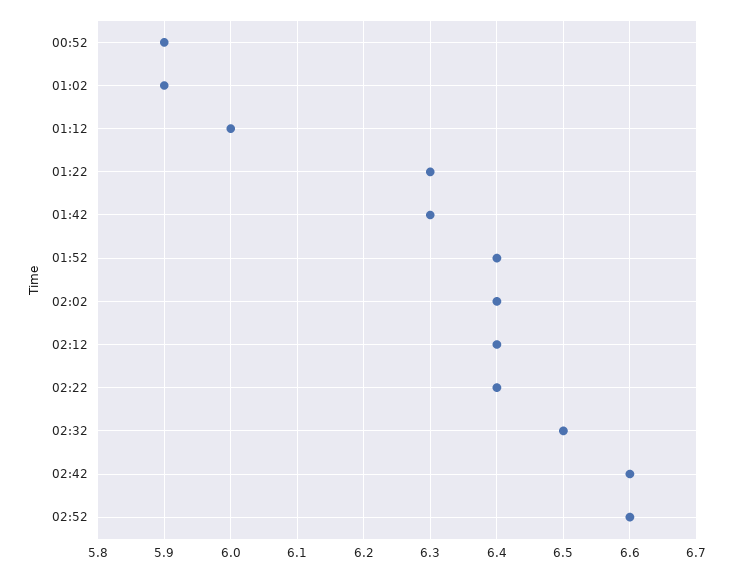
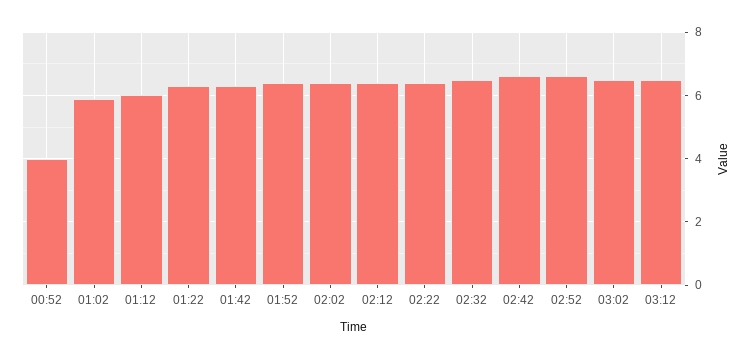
00:52: 5.9 -> 4
03:02: none -> 6.5
03:12: none -> 6.5

